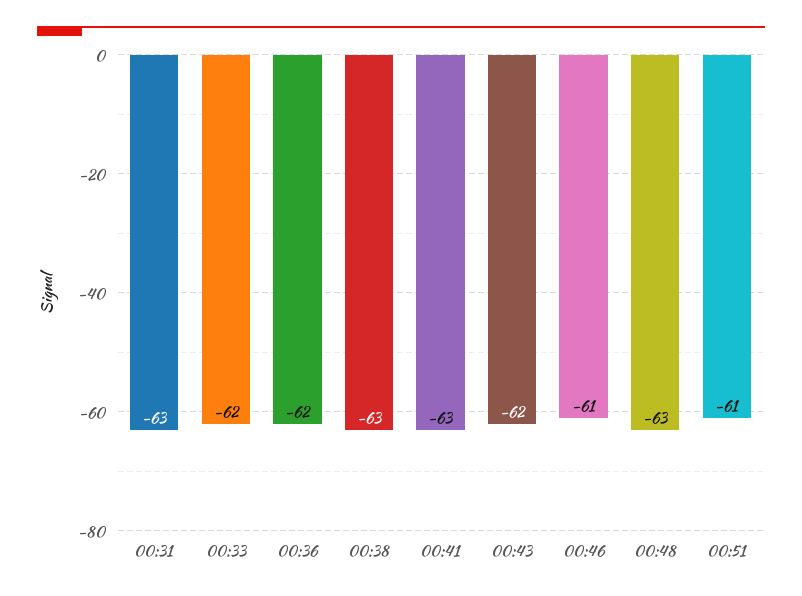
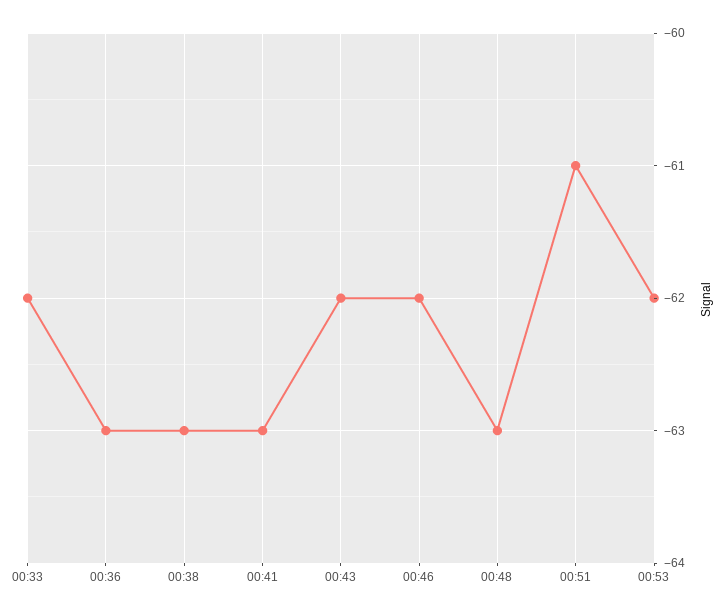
00:31: -63 -> none
00:36: -62 -> -63
00:46: -61 -> -62
00:53: none -> -62

